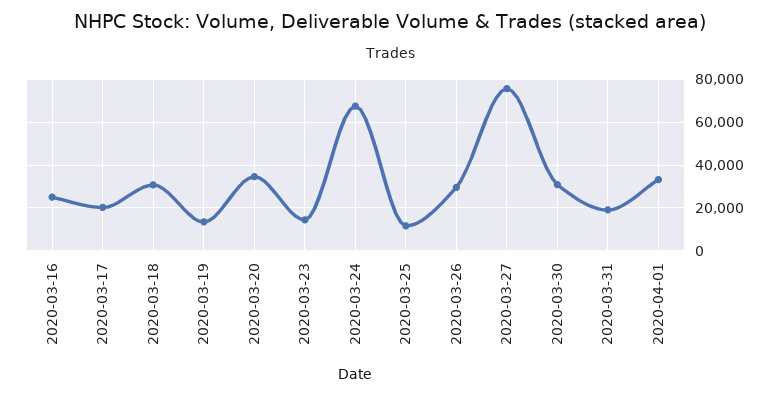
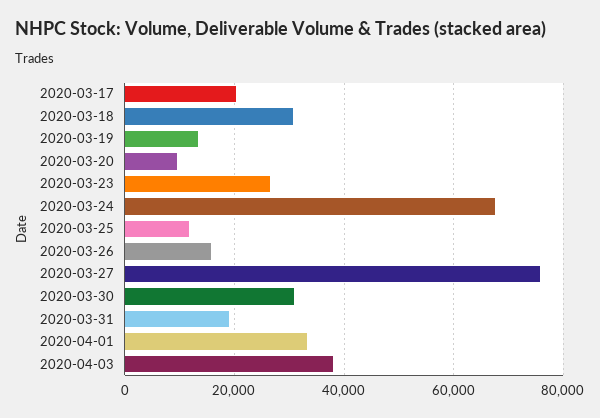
2020-03-16: 25000 -> none
2020-03-20: 35000 -> 10000
2020-03-23: 15000 -> 26000
2020-03-26: 30000 -> 16000
2020-04-03: none -> 38000

